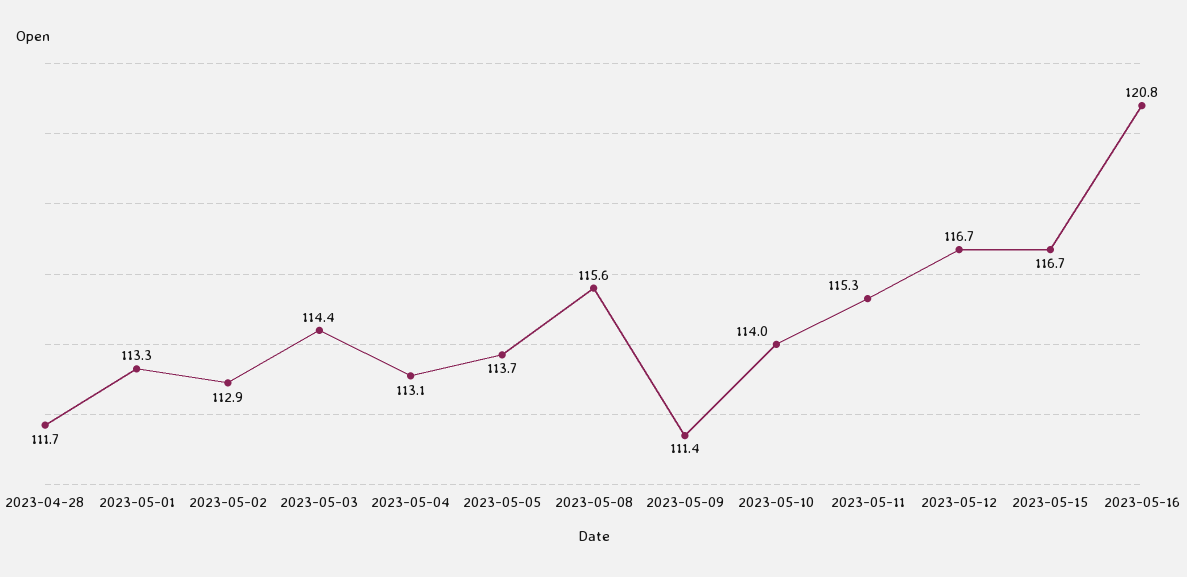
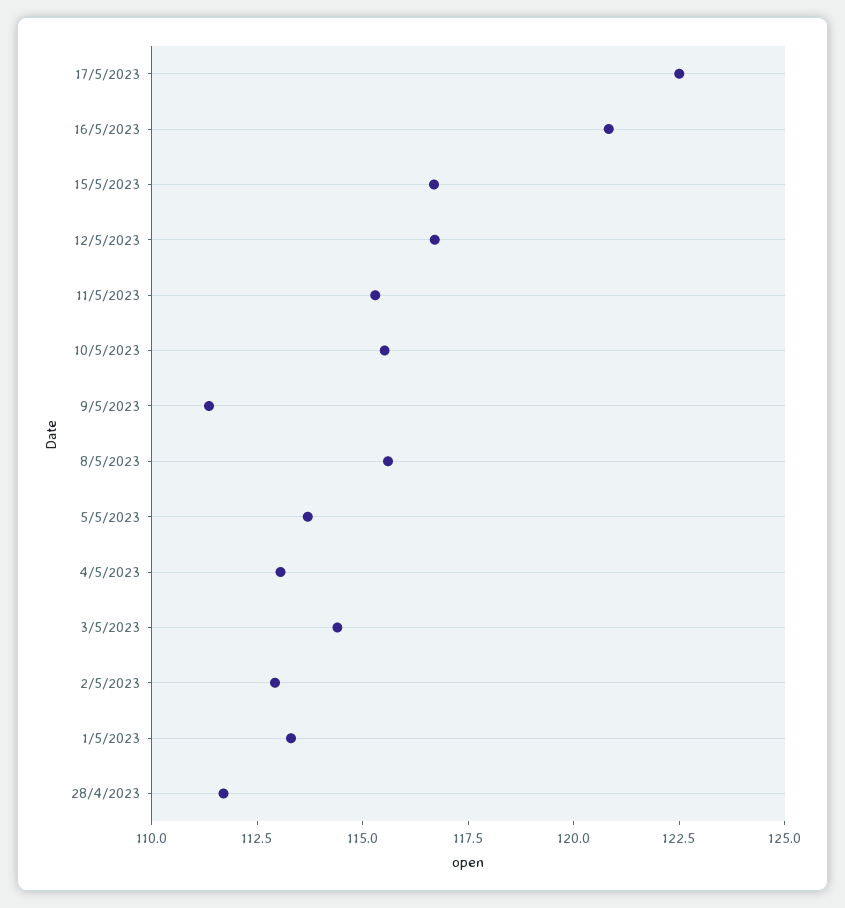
2023-05-10: 114 -> 115.5
17/5/2023: none -> 122.5

